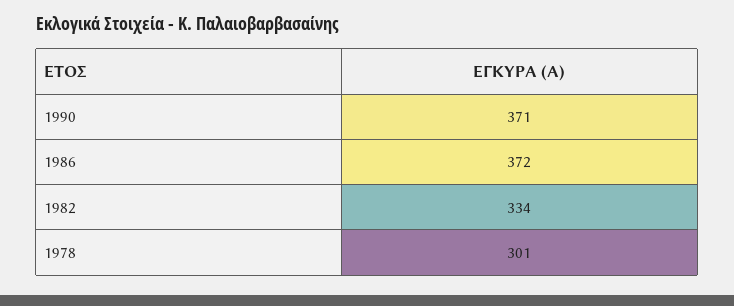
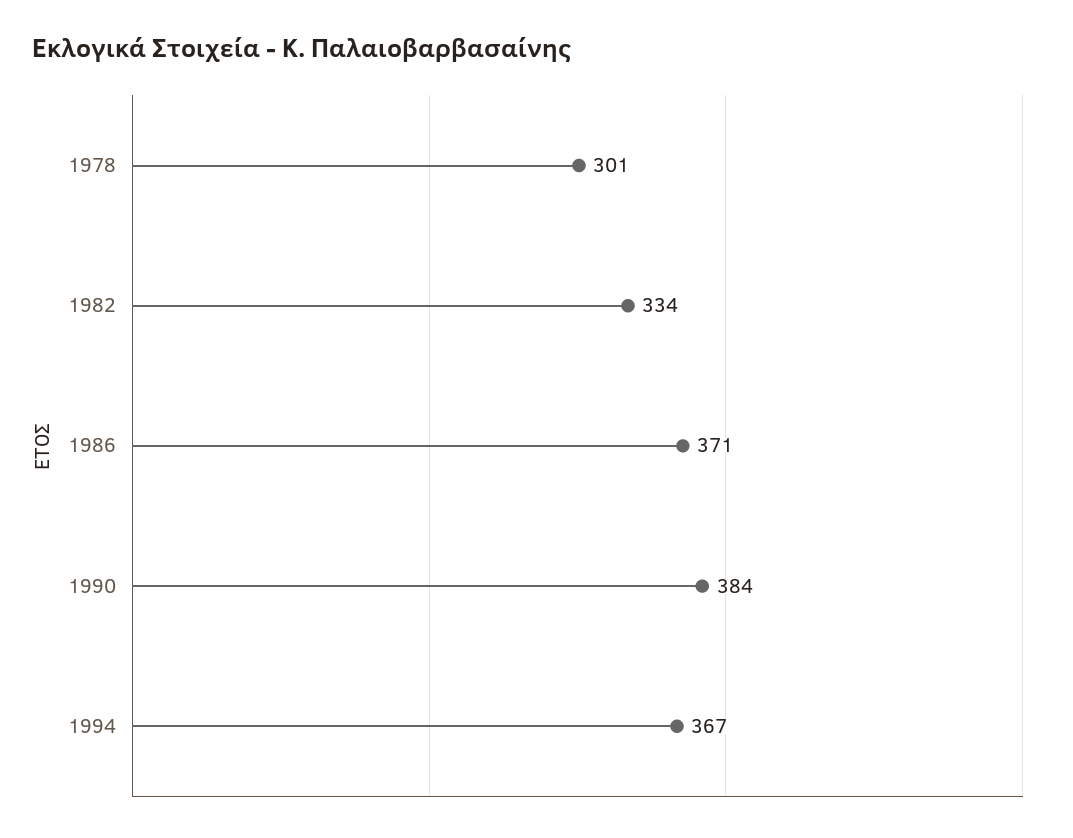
1990: 371 -> 384
1986: 372 -> 371
1994: none -> 367

